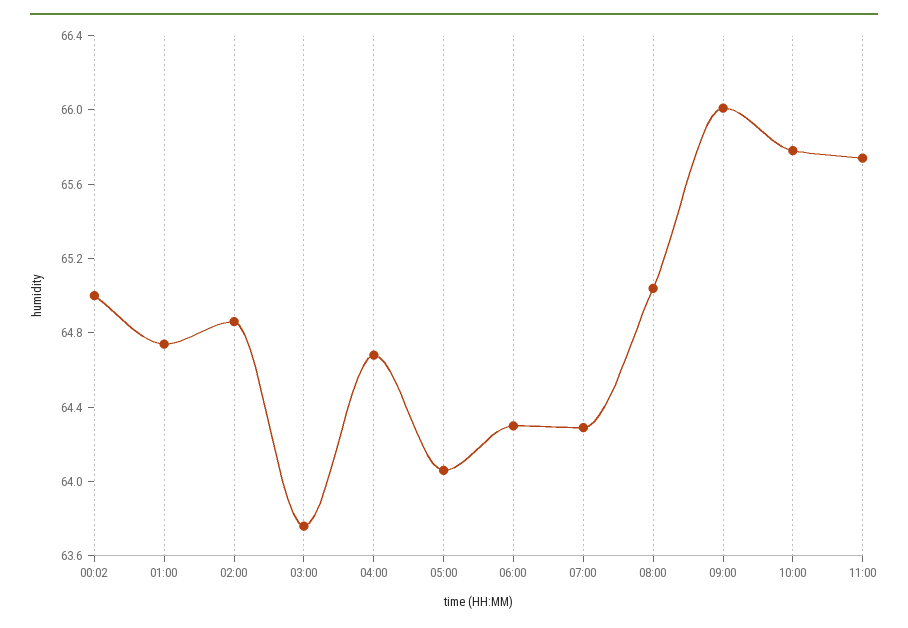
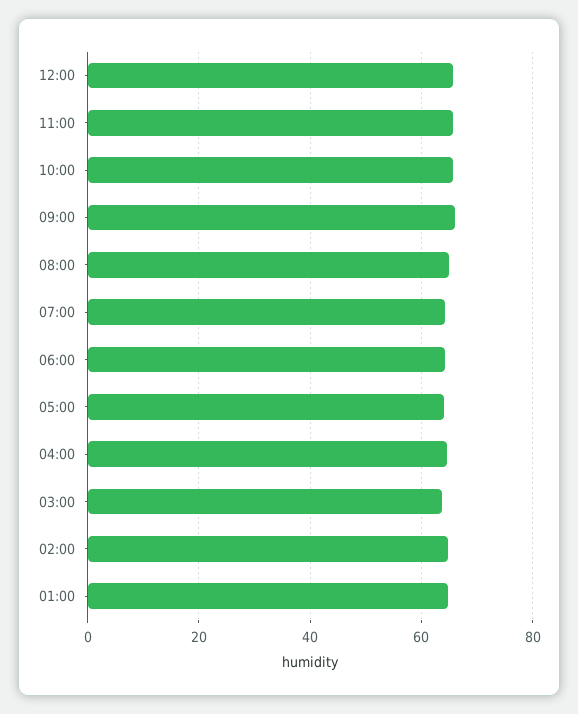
00:02: 65 -> none
12:00: none -> 66

